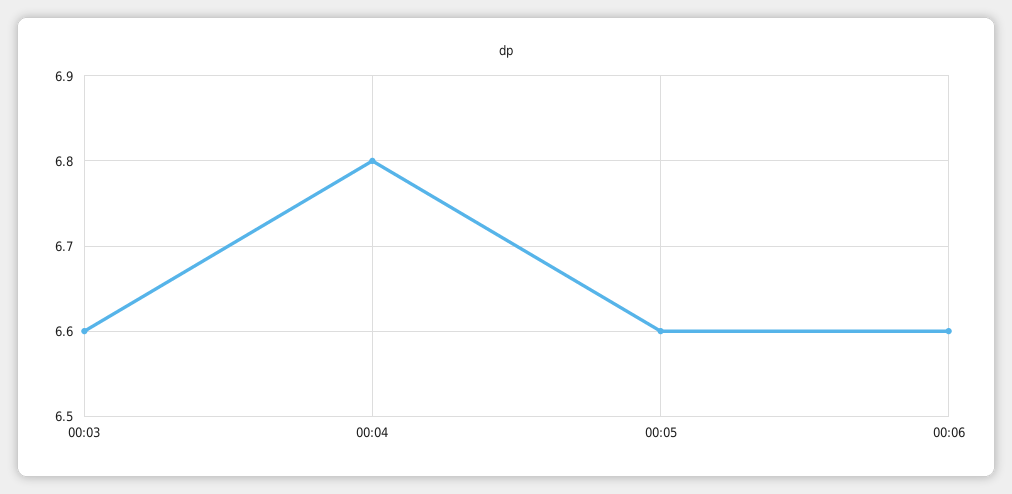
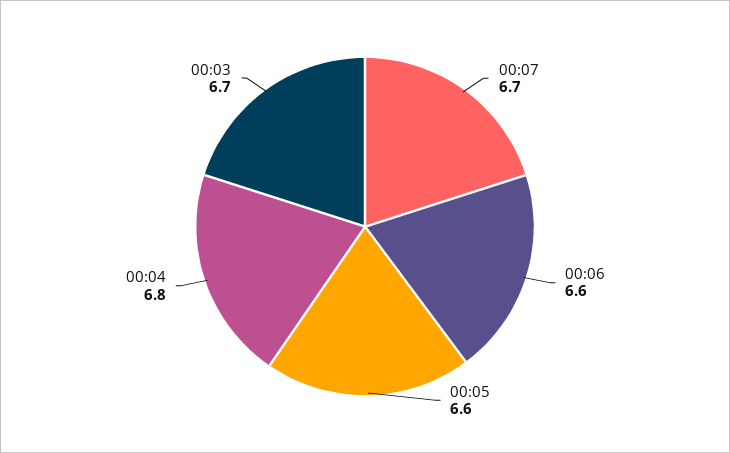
00:03: 6.6 -> 6.7
00:07: none -> 6.7

